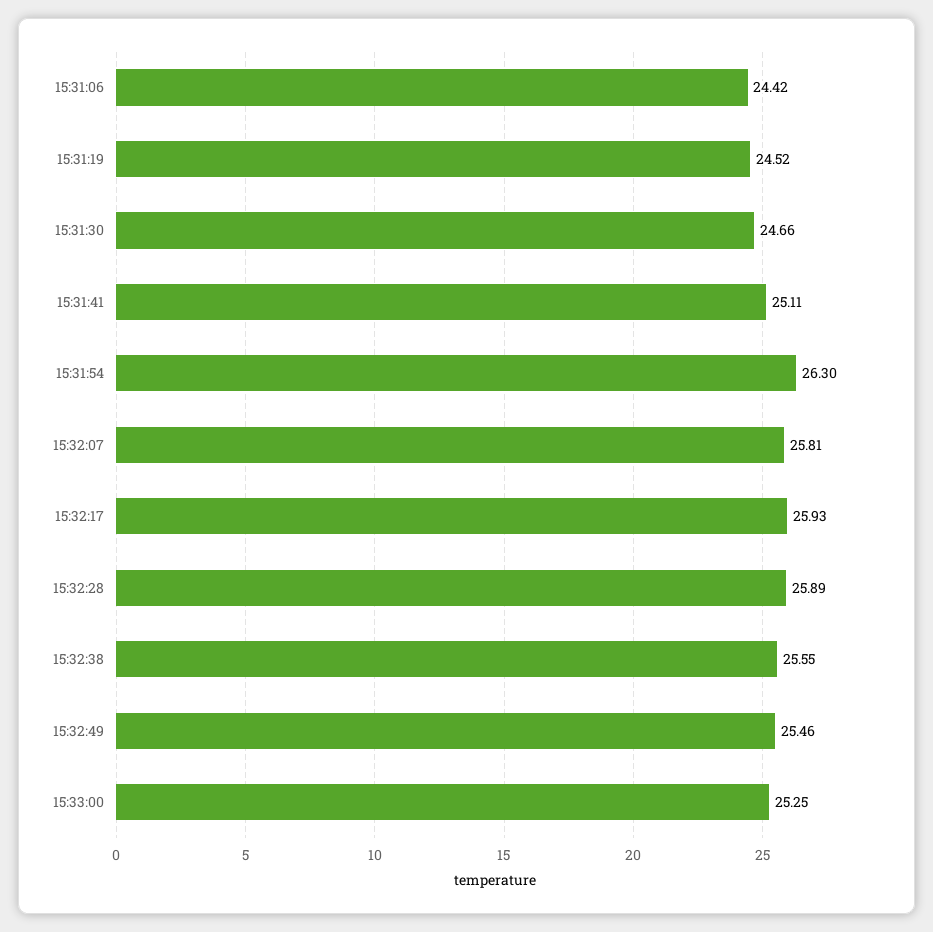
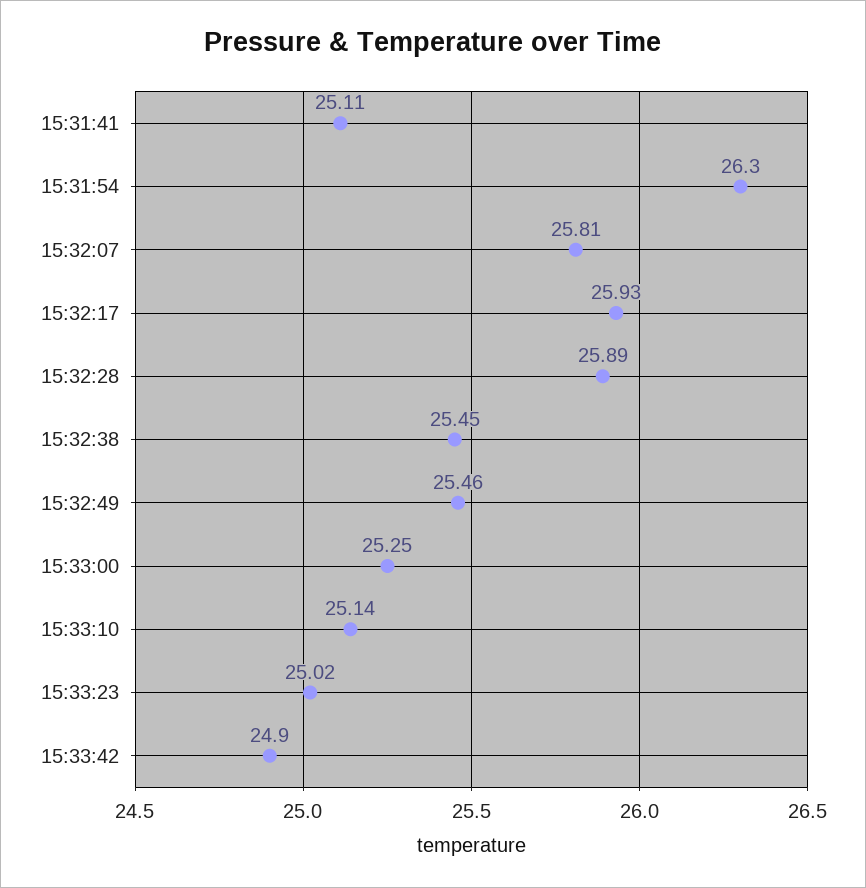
15:31:06: 24.42 -> none
15:31:19: 24.52 -> none
15:31:30: 24.66 -> none
15:32:38: 25.55 -> 25.45
15:33:10: none -> 25.14
15:33:23: none -> 25.02
15:33:42: none -> 24.9

